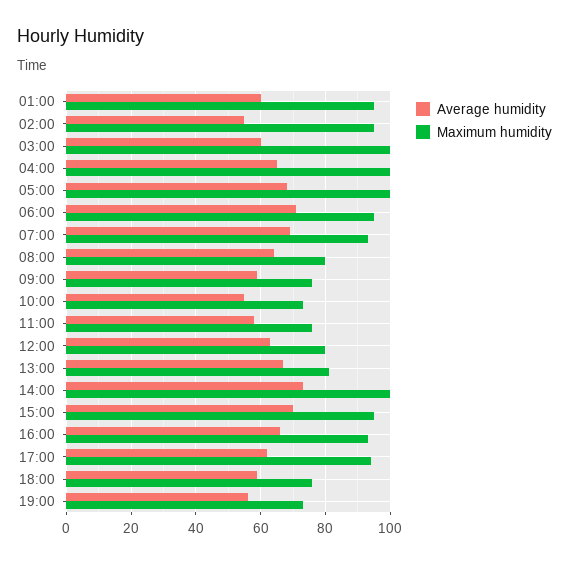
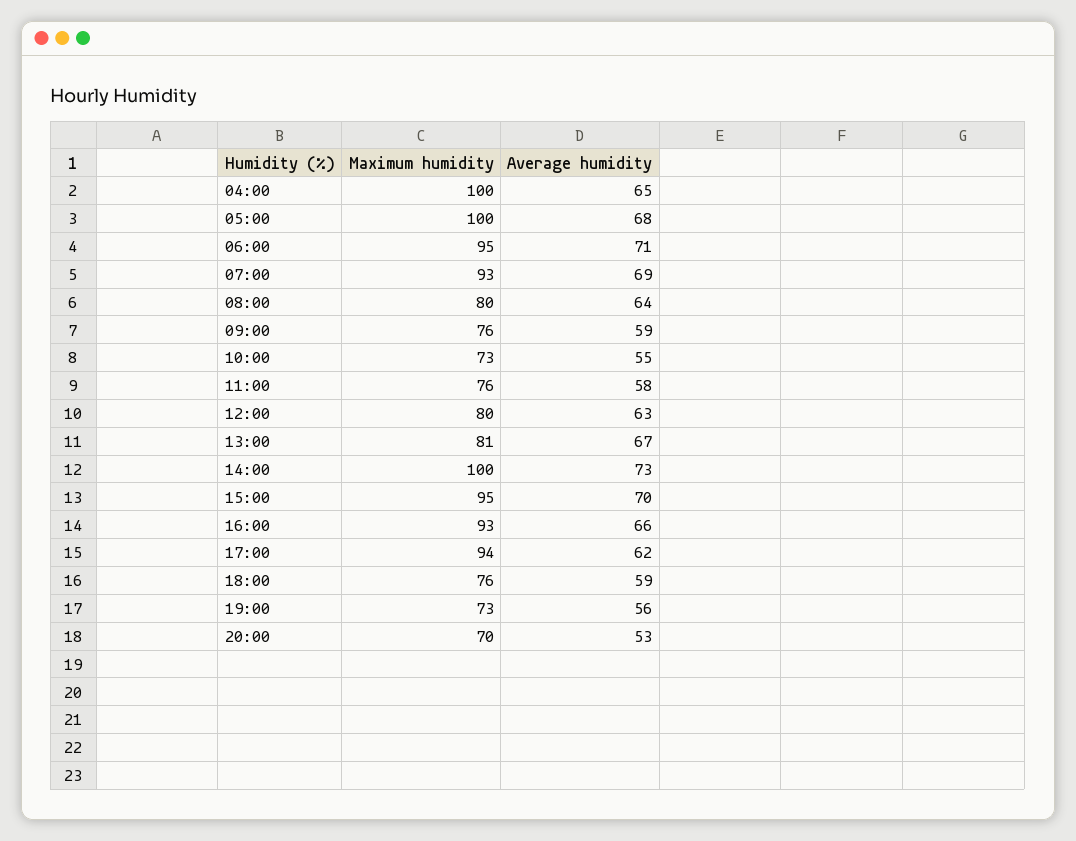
Average humidity, 01:00: 60 -> none
Maximum humidity, 01:00: 95 -> none
Average humidity, 02:00: 55 -> none
Maximum humidity, 02:00: 95 -> none
Average humidity, 03:00: 60 -> none
Maximum humidity, 03:00: 100 -> none
Maximum humidity, 20:00: none -> 70
Average humidity, 20:00: none -> 53

